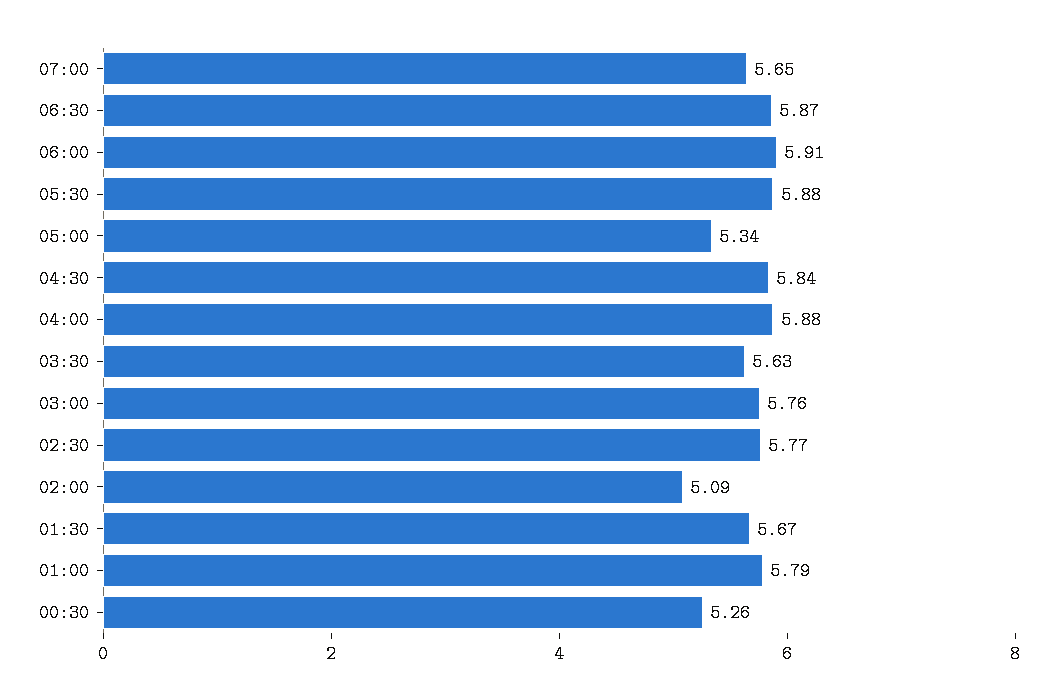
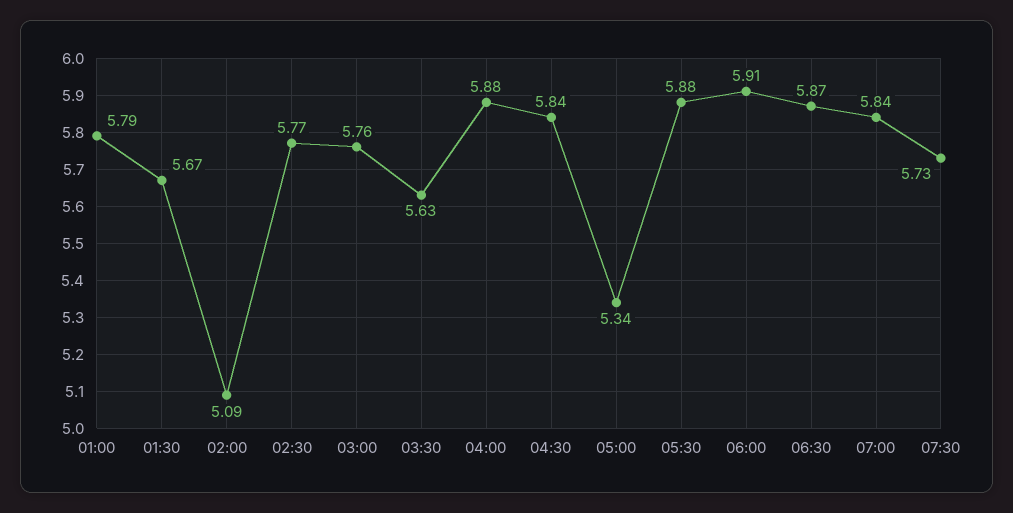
07:00: 5.65 -> 5.84
00:30: 5.26 -> none
07:30: none -> 5.73

